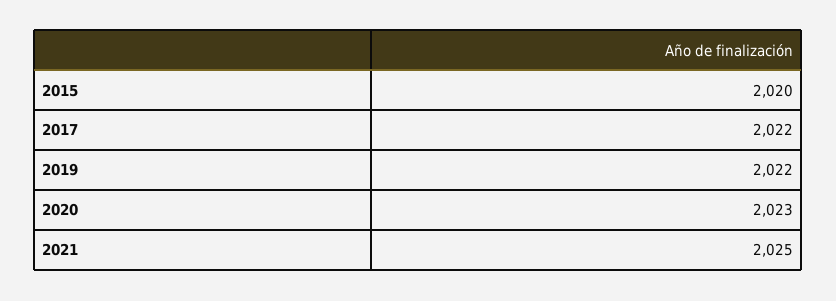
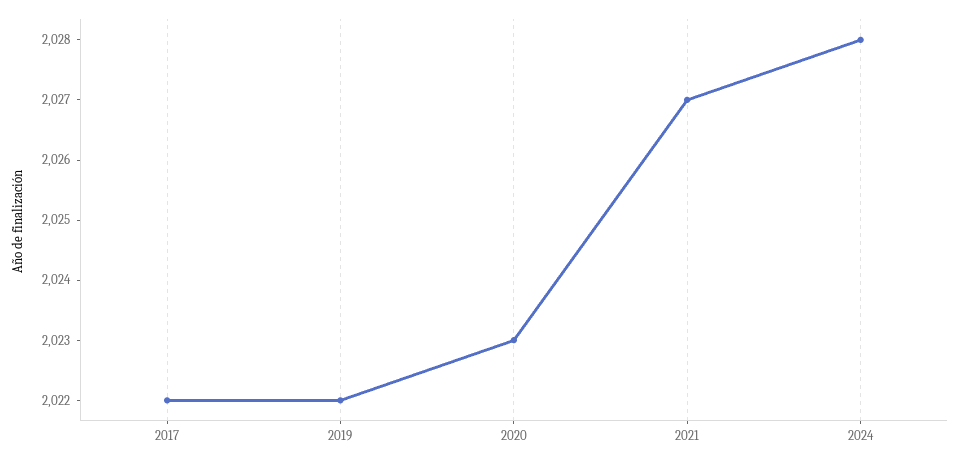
2015: 2020 -> none
2021: 2025 -> 2027
2024: none -> 2028

